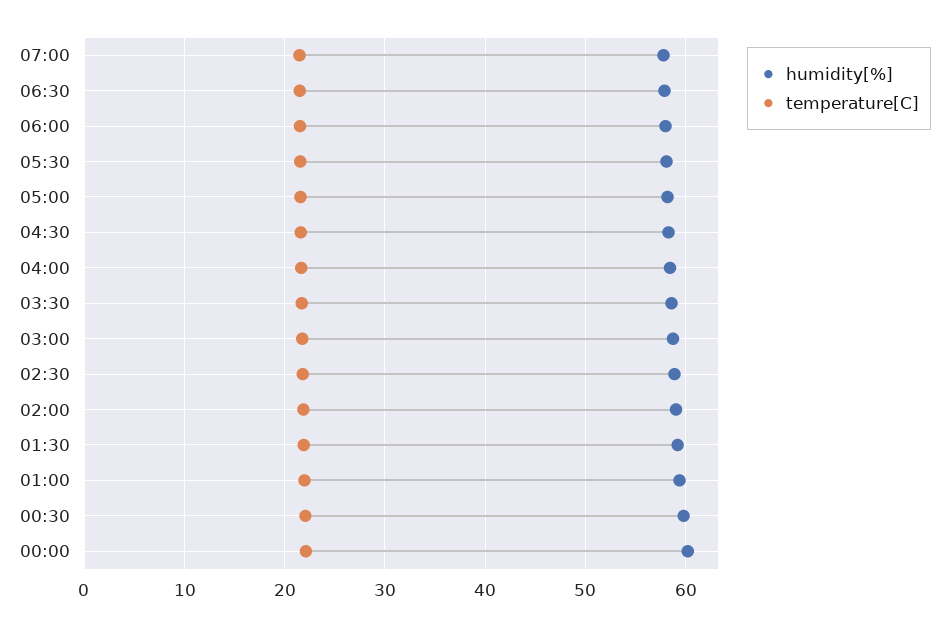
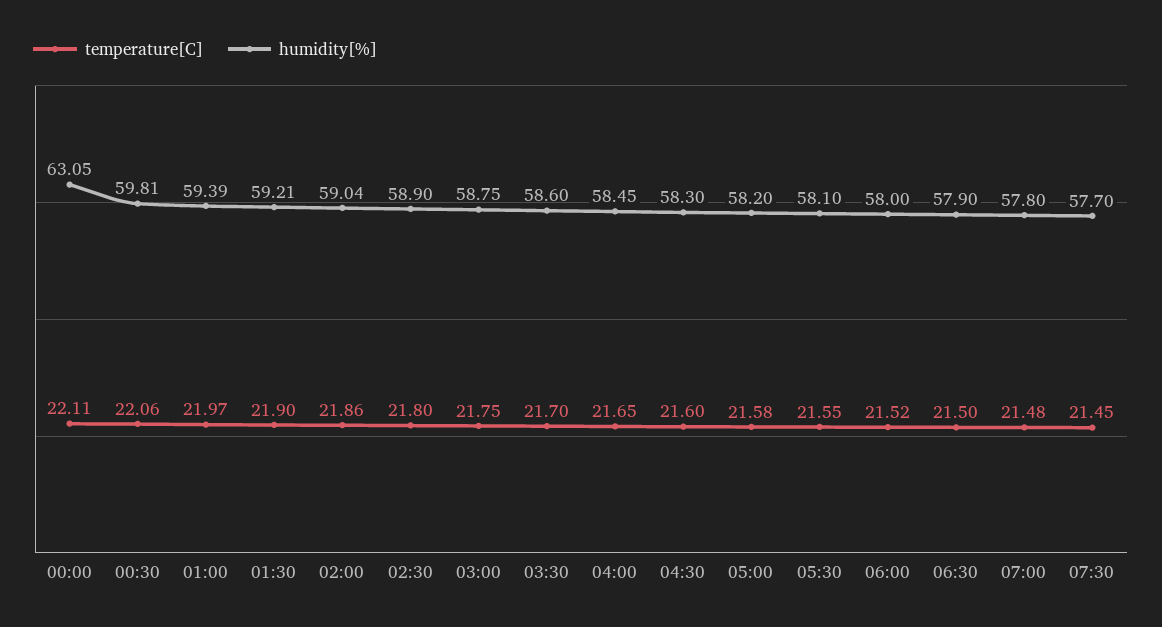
humidity[%], 00:00: 60 -> 63.05
temperature[C], 07:30: none -> 21.45
humidity[%], 07:30: none -> 57.7

